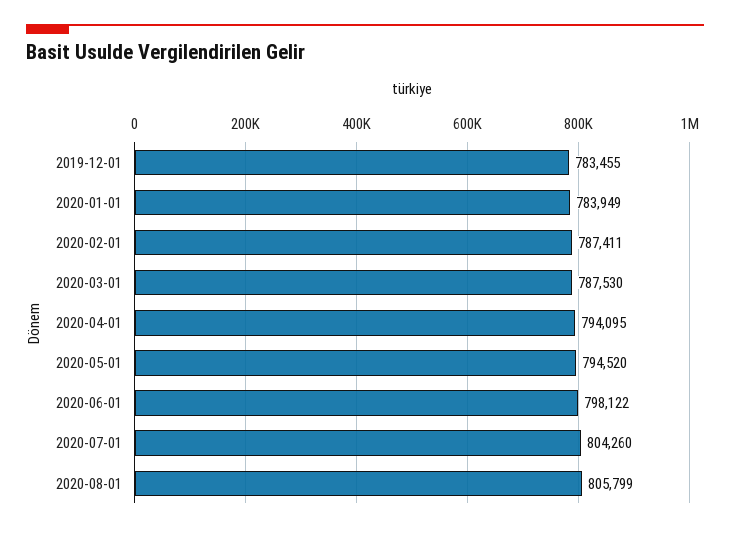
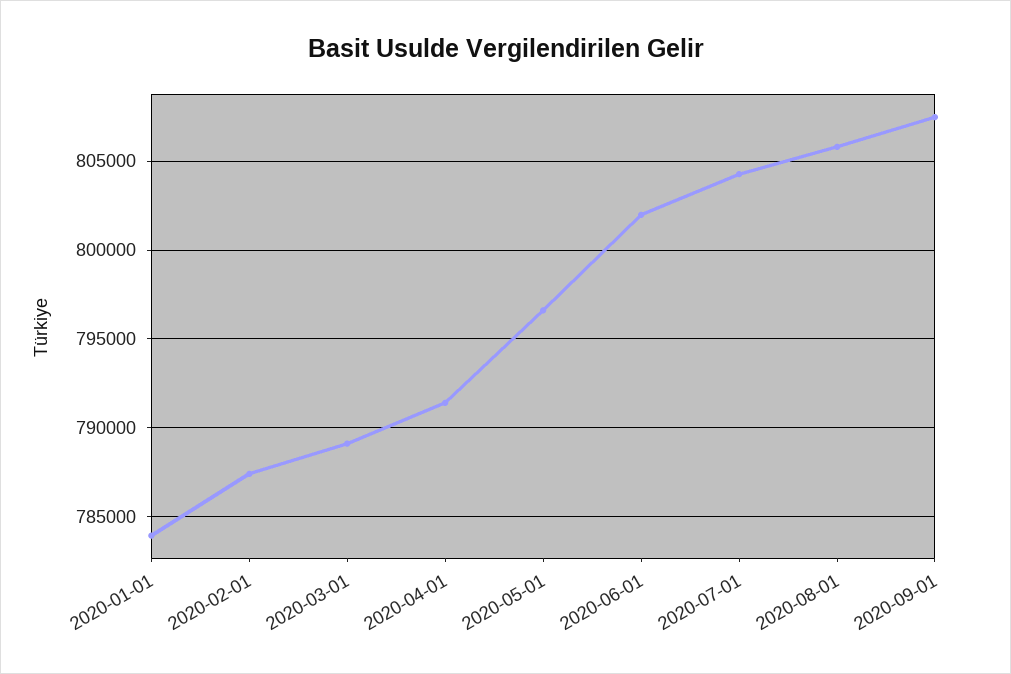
2019-12-01: 783455 -> none
2020-03-01: 787530 -> 789000
2020-04-01: 794095 -> 791500
2020-05-01: 794520 -> 796500
2020-06-01: 798122 -> 802000
2020-09-01: none -> 807500

